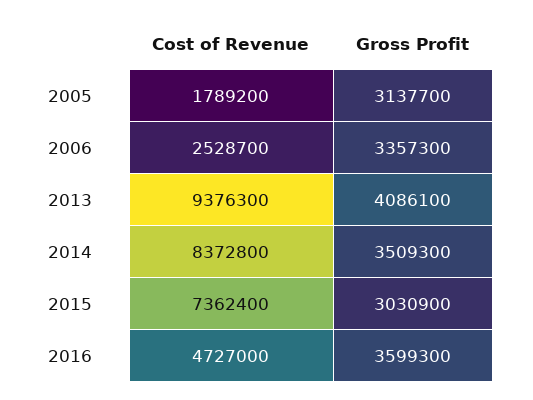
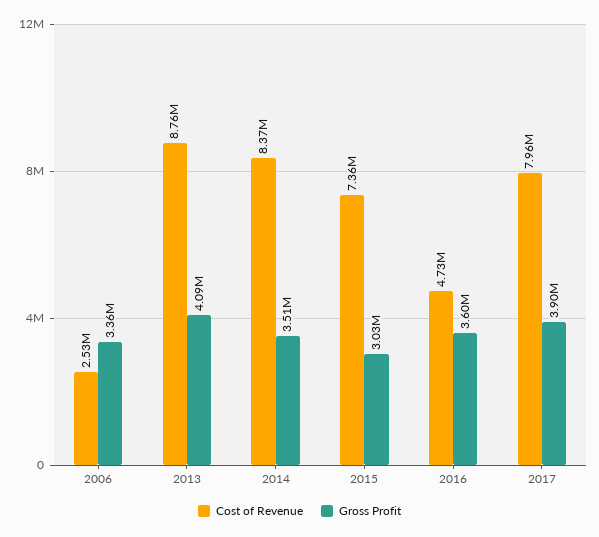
Cost of Revenue, 2005: 1789200 -> none
Gross Profit, 2005: 3137700 -> none
Cost of Revenue, 2013: 9376300 -> 8760000
Cost of Revenue, 2017: none -> 7960000
Gross Profit, 2017: none -> 3900000

